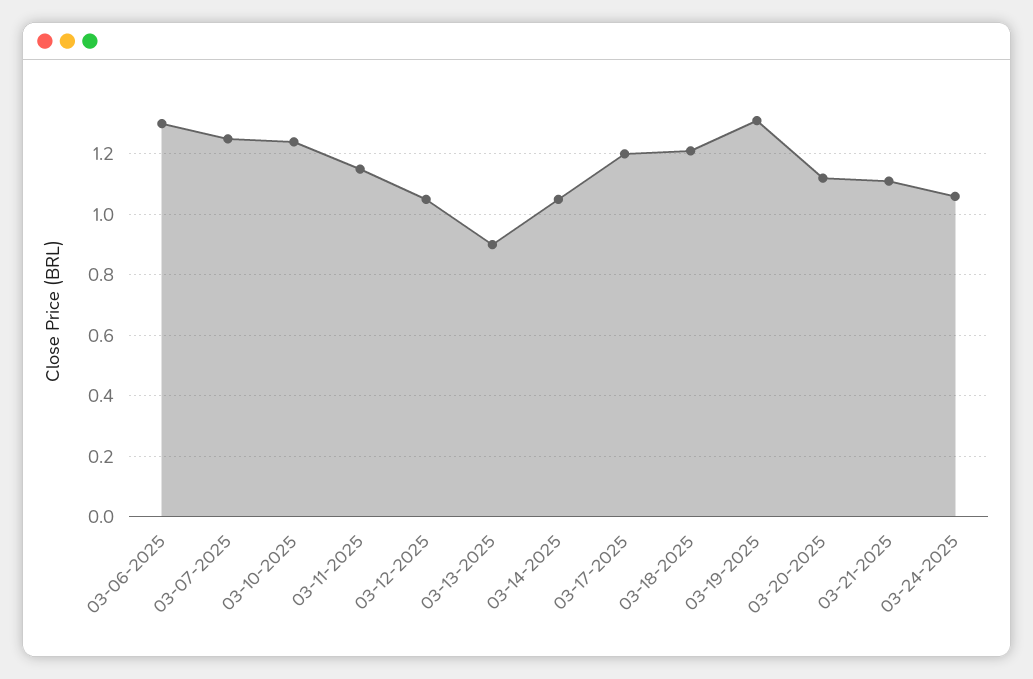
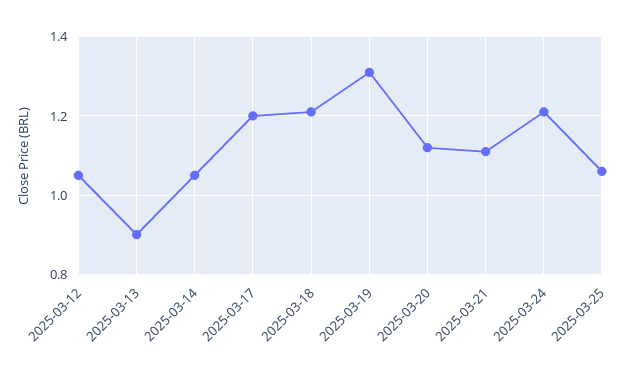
03-06-2025: 1.3 -> none
03-07-2025: 1.25 -> none
03-10-2025: 1.25 -> none
03-11-2025: 1.15 -> none
03-24-2025: 1.05 -> 1.2
2025-03-25: none -> 1.05

